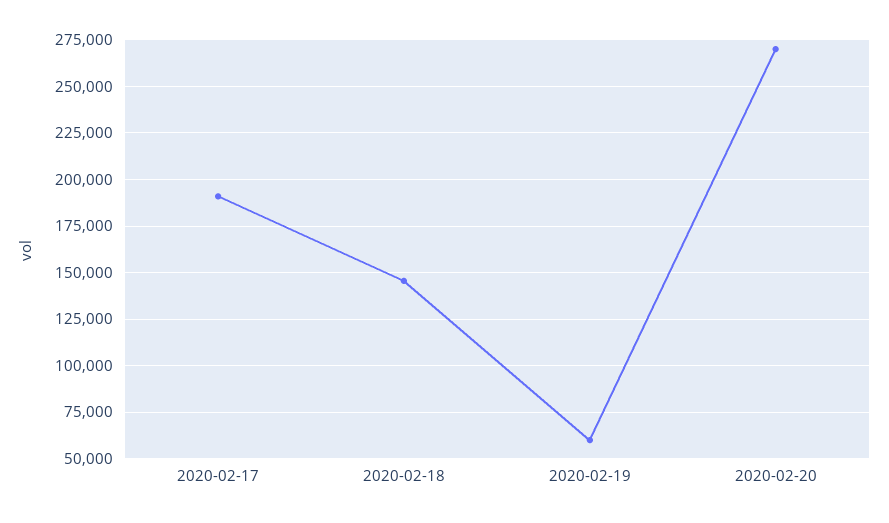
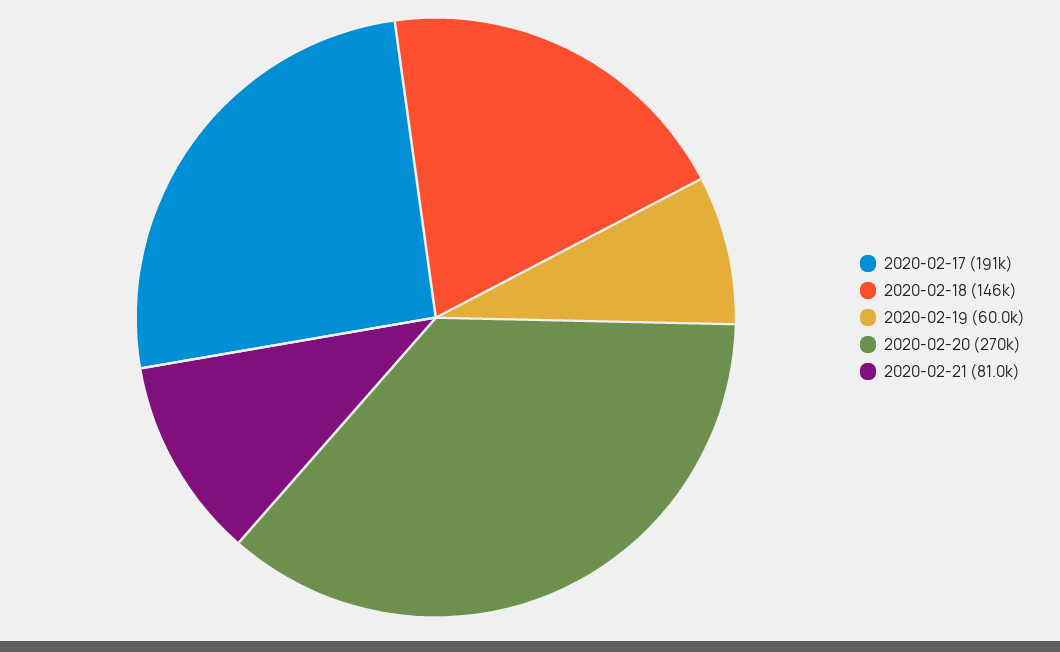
2020-02-21: none -> 81000

